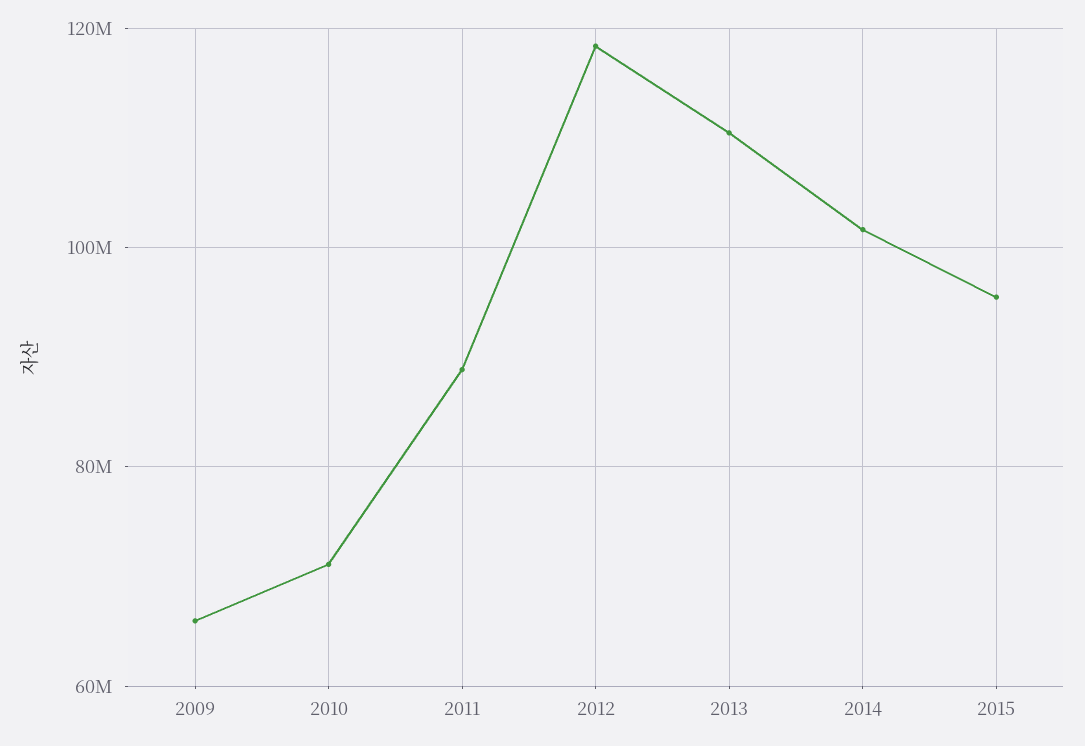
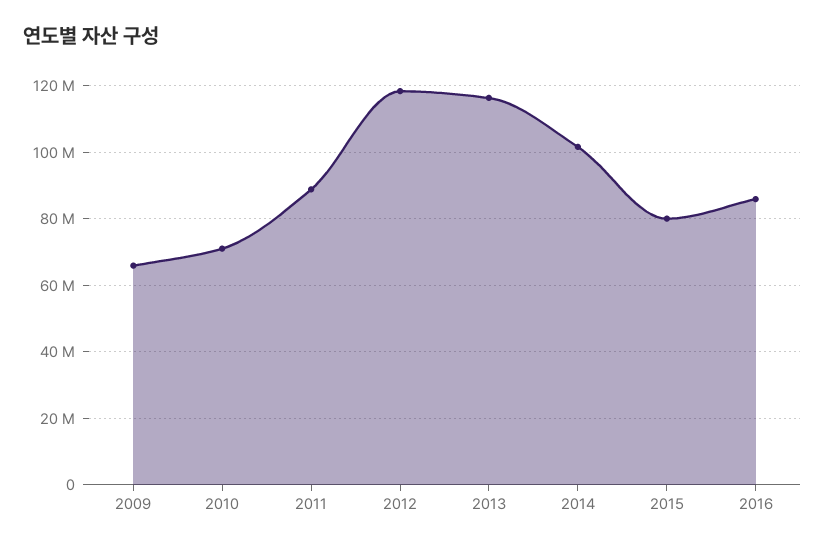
2013: 110000000 -> 116000000
2015: 96000000 -> 80000000
2016: none -> 86000000

